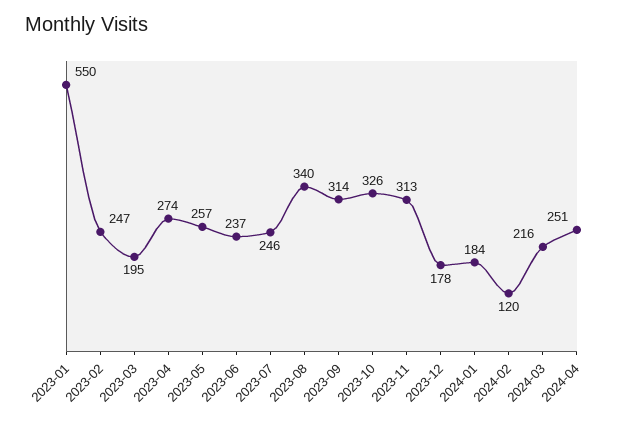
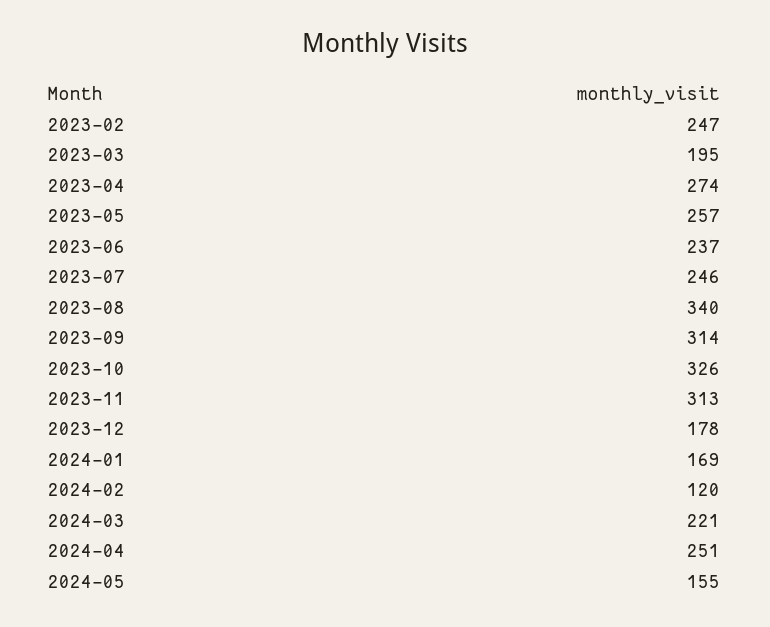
2023-01: 550 -> none
2024-01: 184 -> 169
2024-03: 216 -> 221
2024-05: none -> 155

